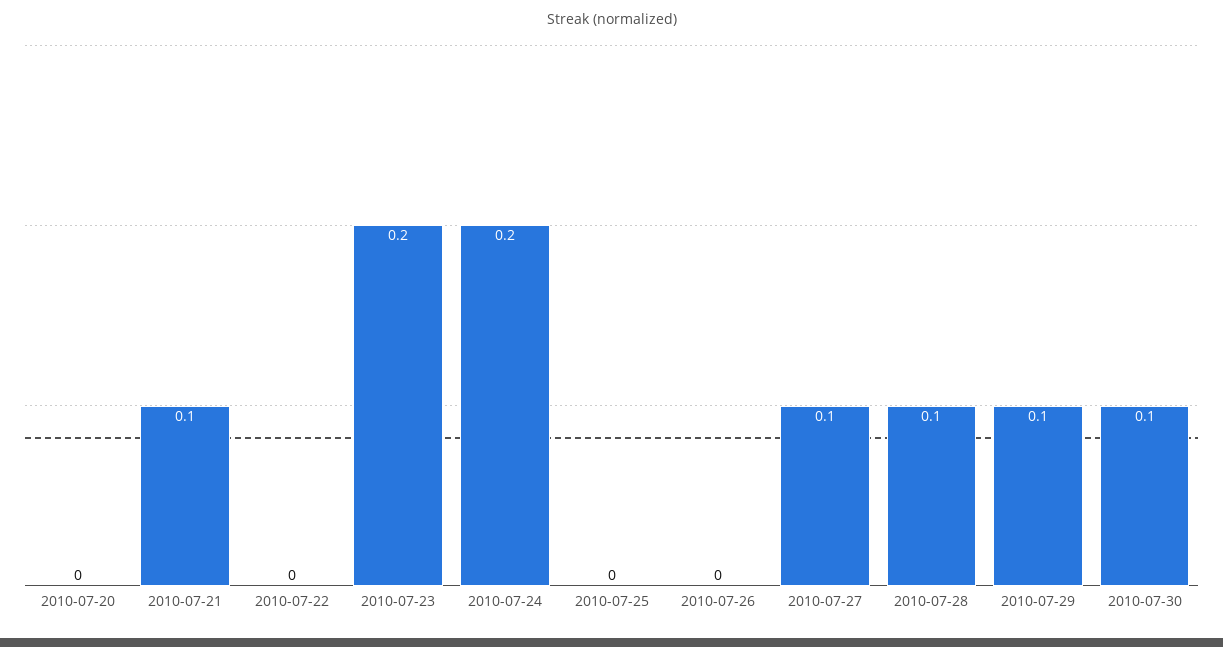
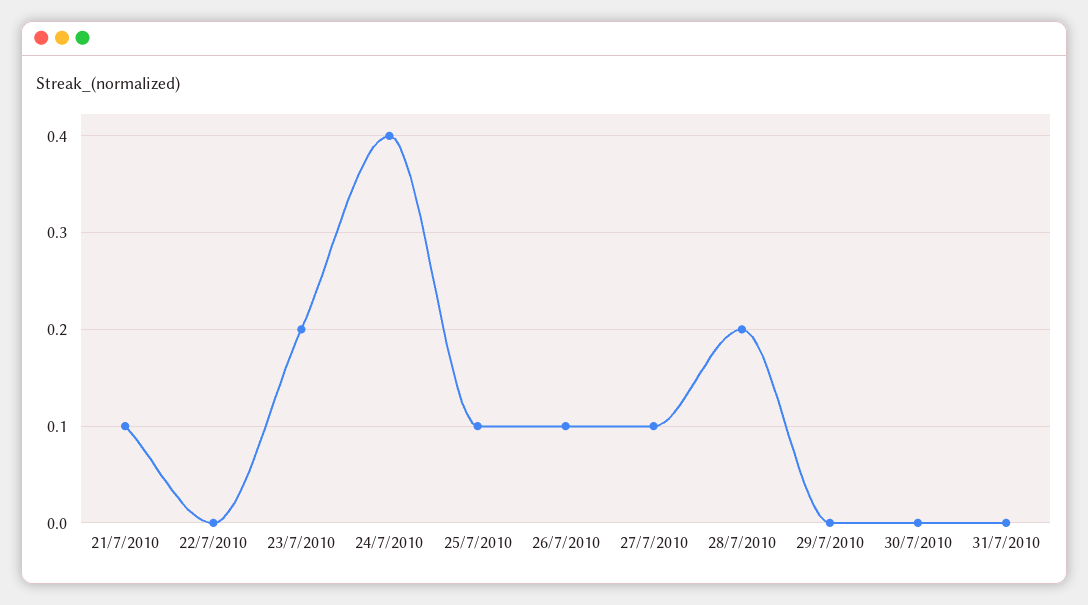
2010-07-20: 0 -> none
2010-07-24: 0.2 -> 0.4
2010-07-25: 0 -> 0.1
2010-07-26: 0 -> 0.1
2010-07-28: 0.1 -> 0.2
2010-07-29: 0.1 -> 0
2010-07-30: 0.1 -> 0
31/7/2010: none -> 0

